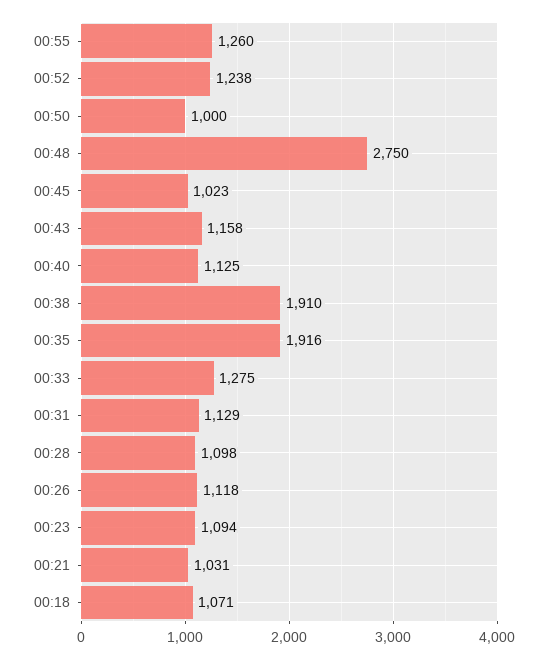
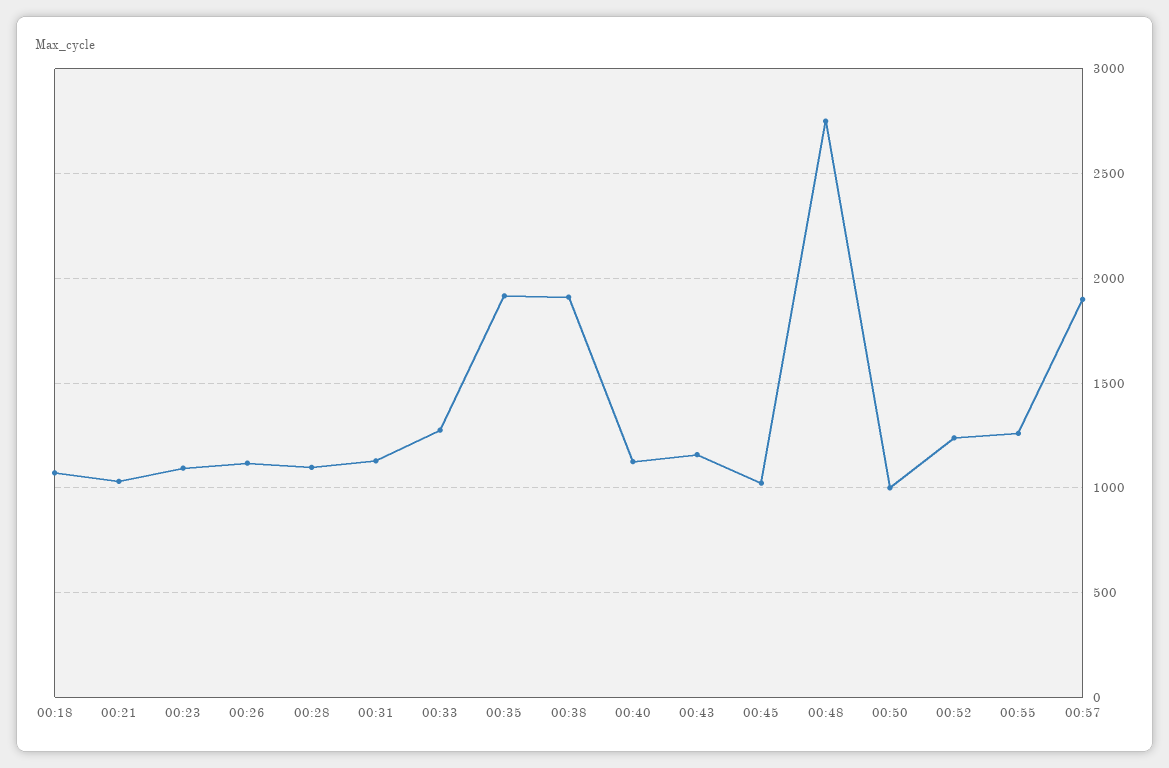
00:57: none -> 1900

